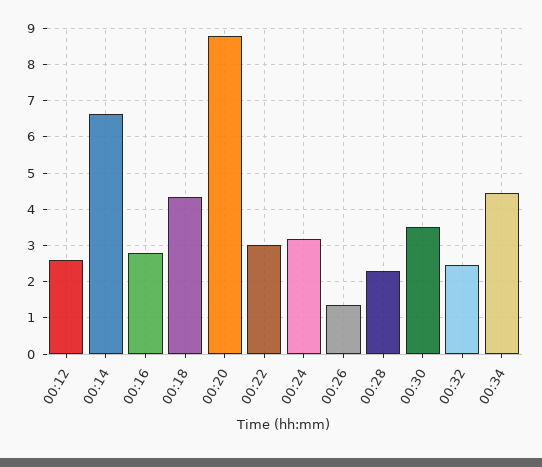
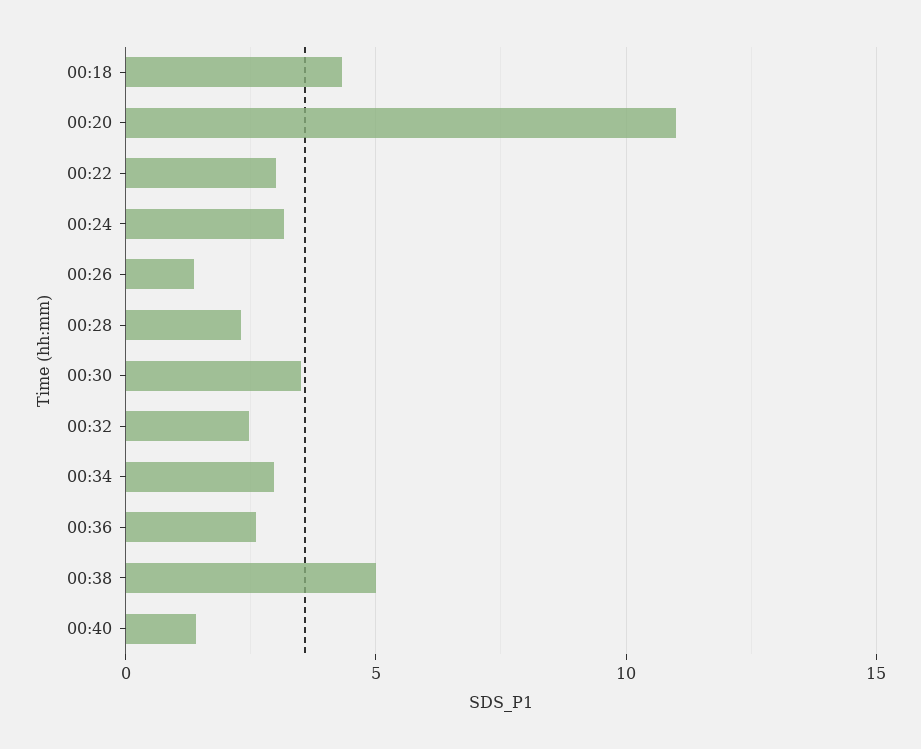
00:12: 2.6 -> none
00:14: 6.6 -> none
00:16: 2.8 -> none
00:20: 8.8 -> 11
00:34: 4.4 -> 3
00:36: none -> 2.5
00:38: none -> 5
00:40: none -> 1.5

